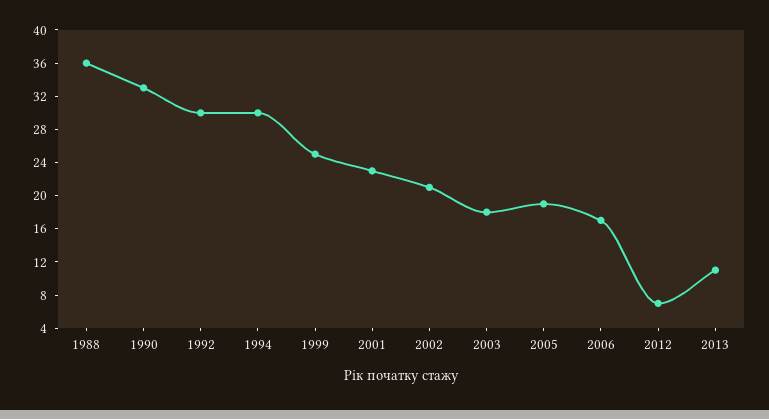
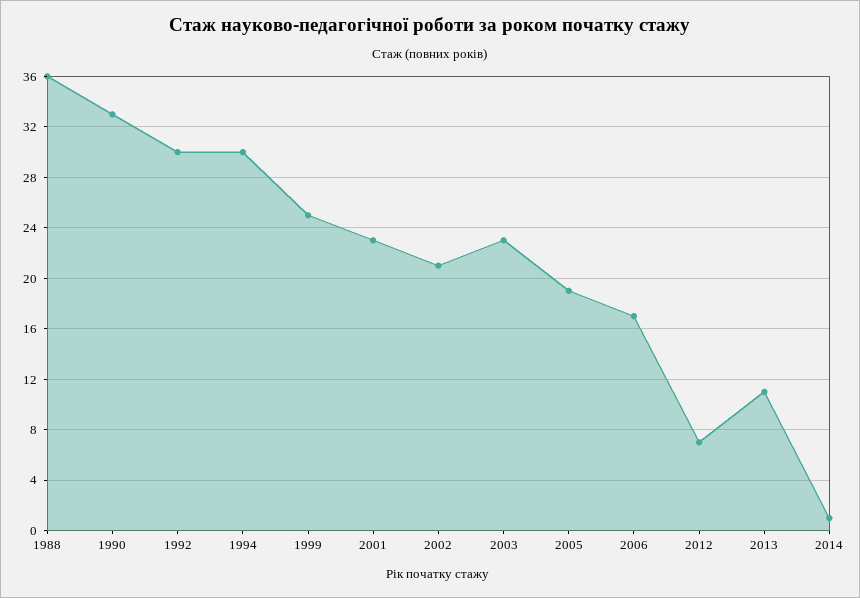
2003: 18 -> 23
2014: none -> 1

